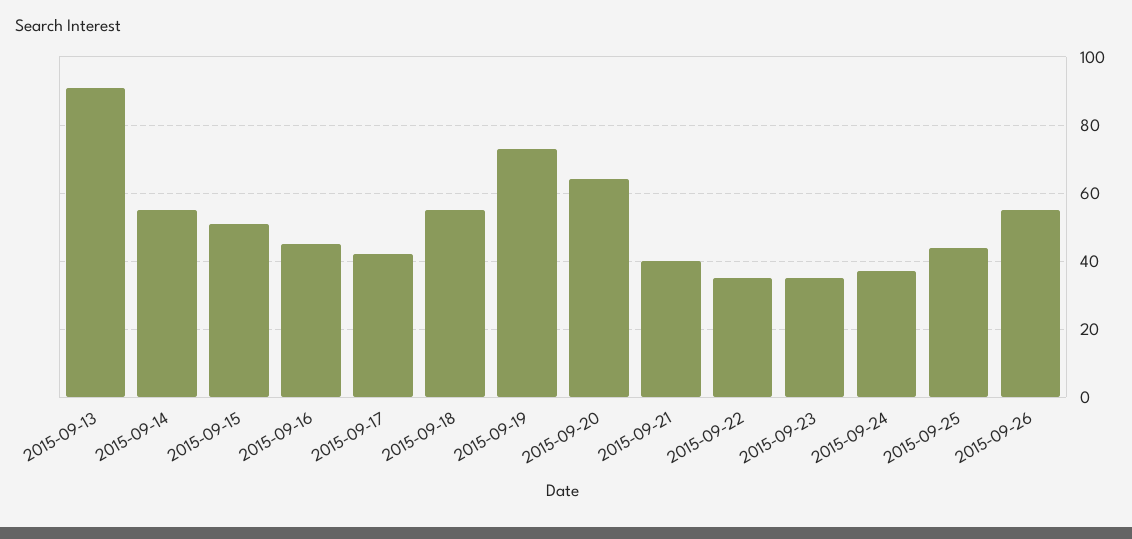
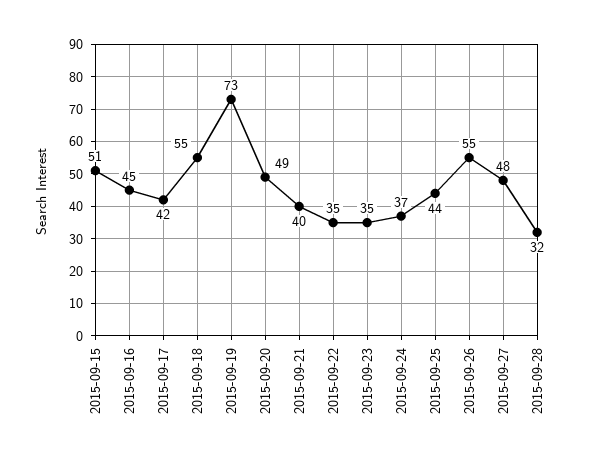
2015-09-13: 90 -> none
2015-09-14: 55 -> none
2015-09-20: 65 -> 49
2015-09-27: none -> 48
2015-09-28: none -> 32

